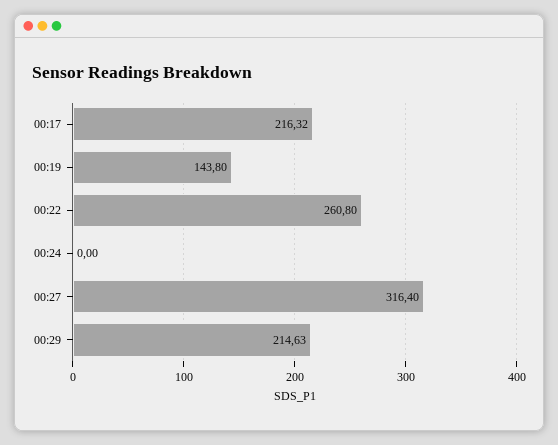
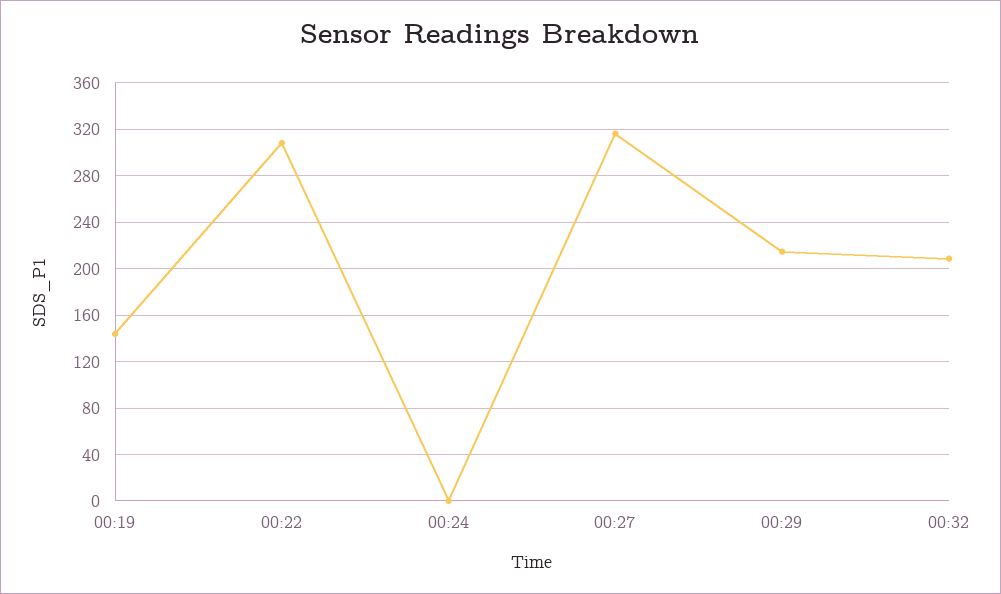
00:17: 216.32 -> none
00:22: 260.8 -> 310
00:32: none -> 210

